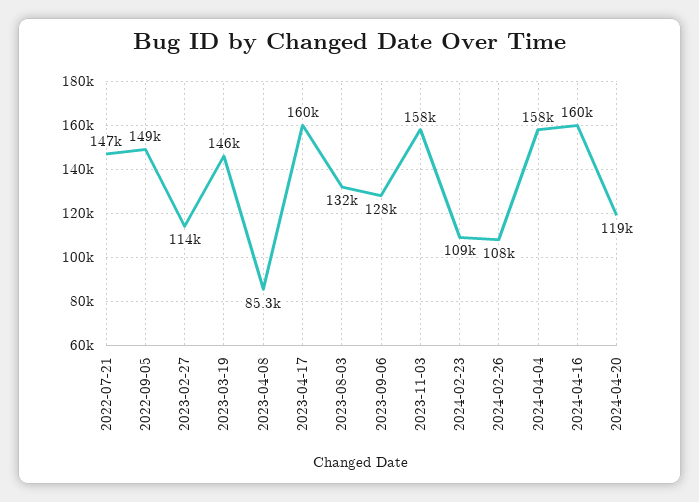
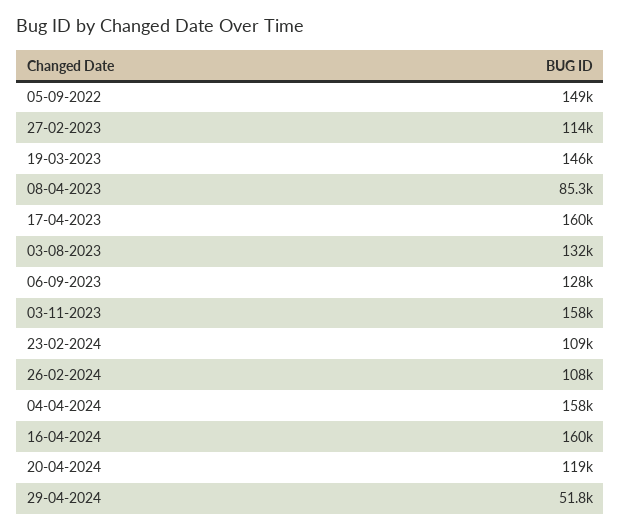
2022-07-21: 147000 -> none
29-04-2024: none -> 51800

